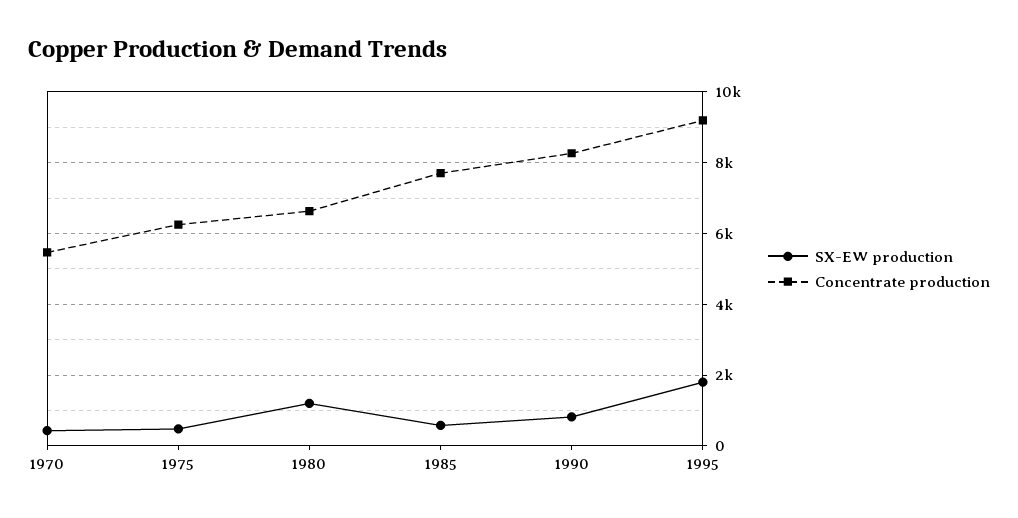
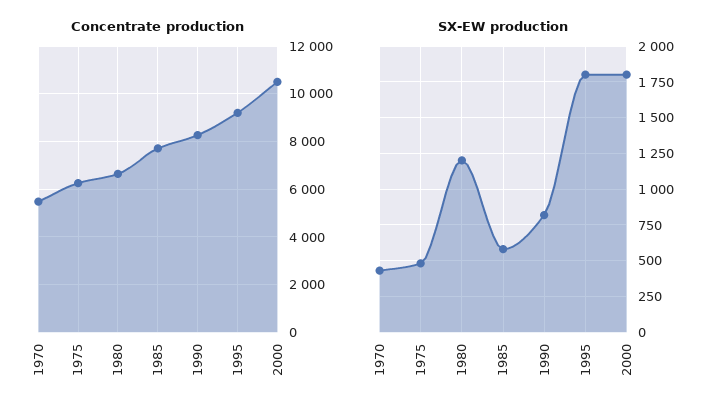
Concentrate production, 2000: none -> 10500
SX-EW production, 2000: none -> 1800

